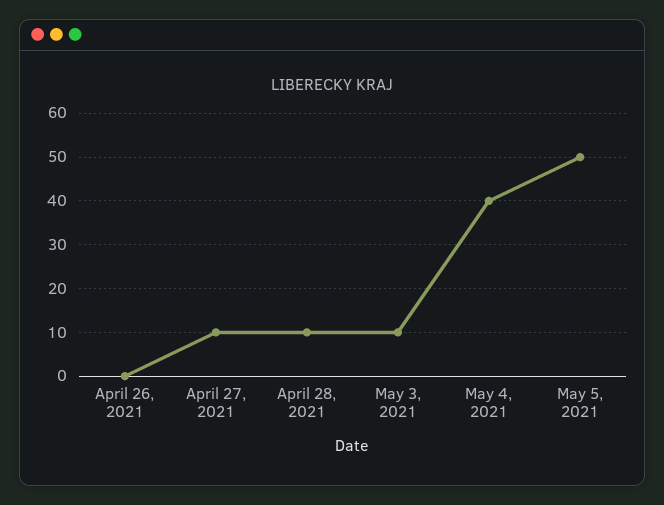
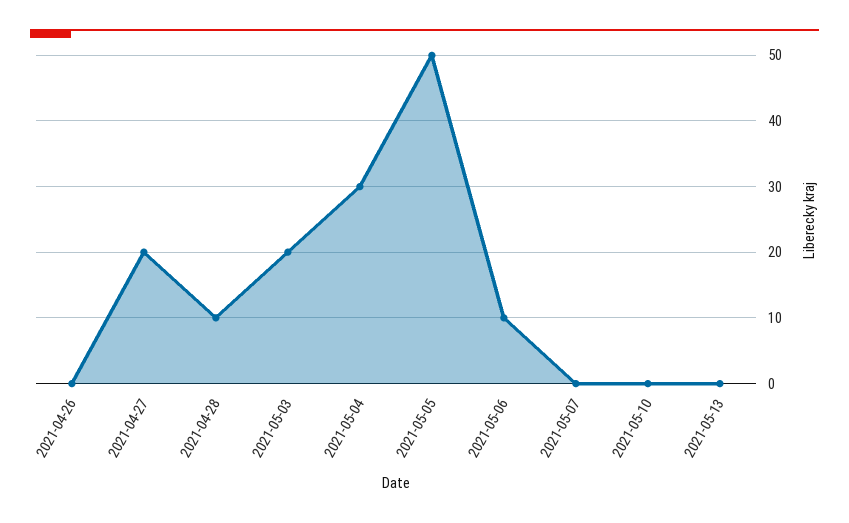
April 27, 2021: 10 -> 20
May 3, 2021: 10 -> 20
May 4, 2021: 40 -> 30
2021-05-06: none -> 10
2021-05-07: none -> 0
2021-05-10: none -> 0
2021-05-13: none -> 0

